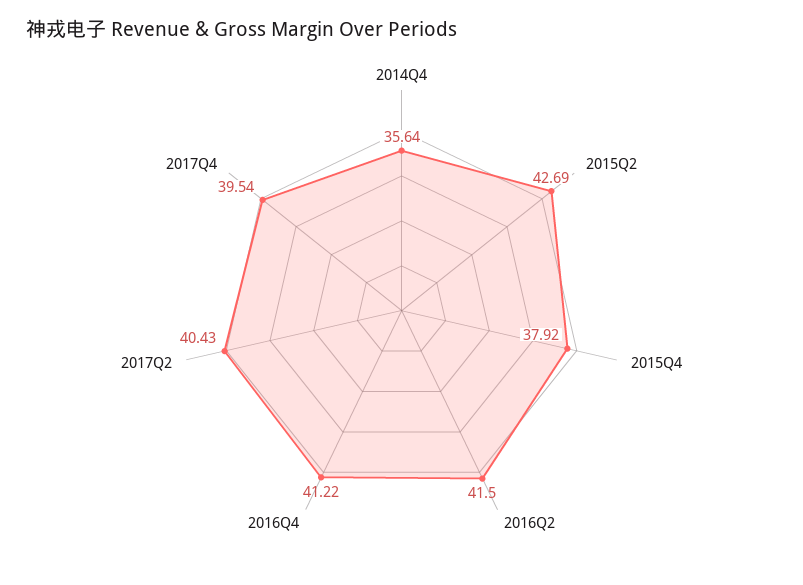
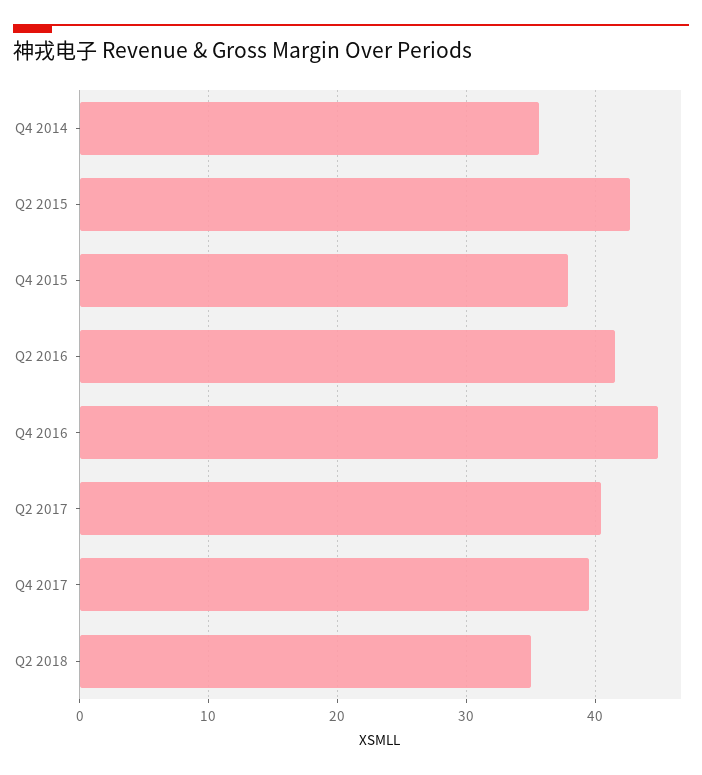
2016Q4: 41.22 -> 45
Q2 2018: none -> 35

